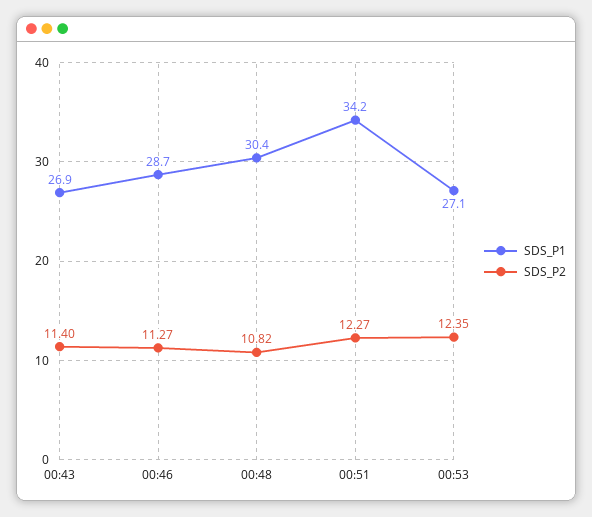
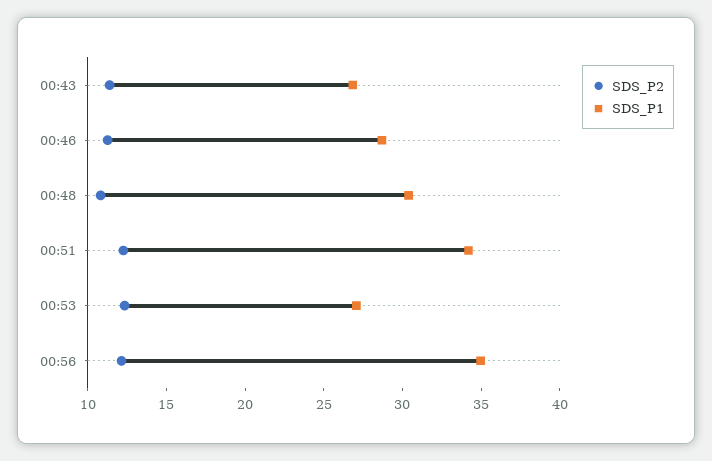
SDS_P2, 00:56: none -> 12
SDS_P1, 00:56: none -> 35

